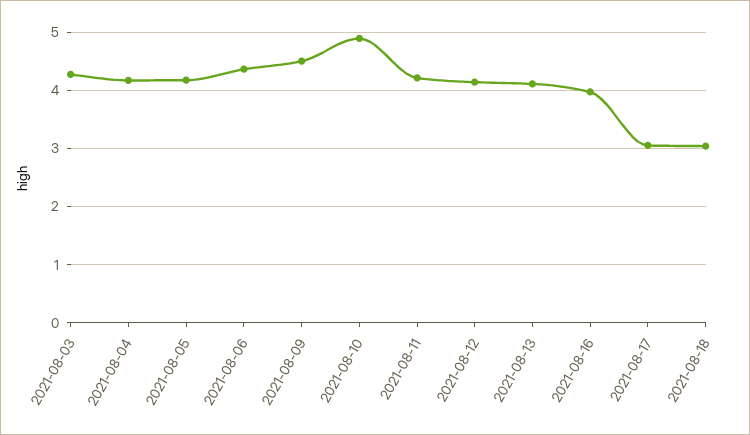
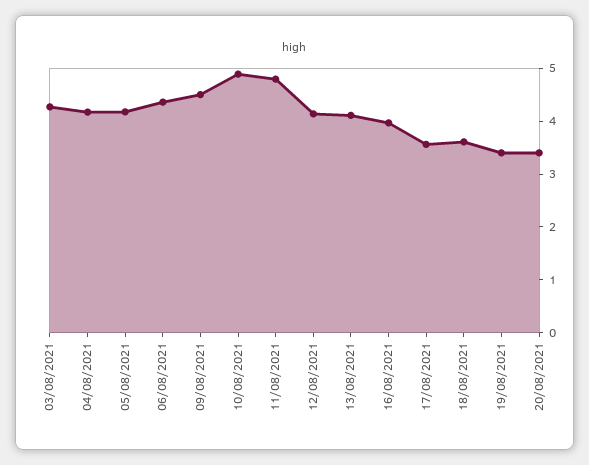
2021-08-11: 4.2 -> 4.8
2021-08-17: 3 -> 3.6
2021-08-18: 3 -> 3.6
19/08/2021: none -> 3.4
20/08/2021: none -> 3.4

